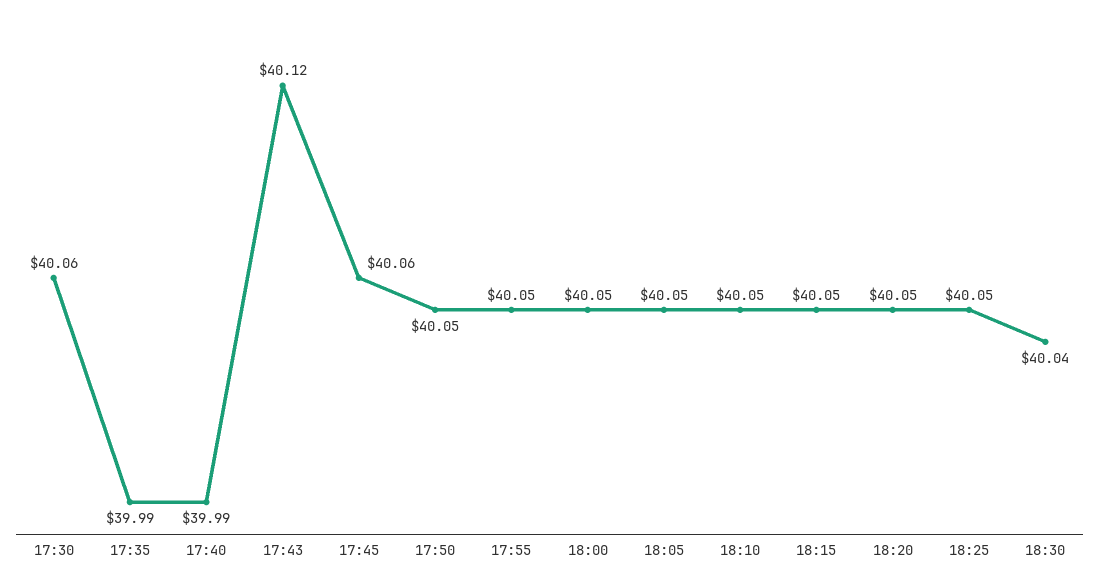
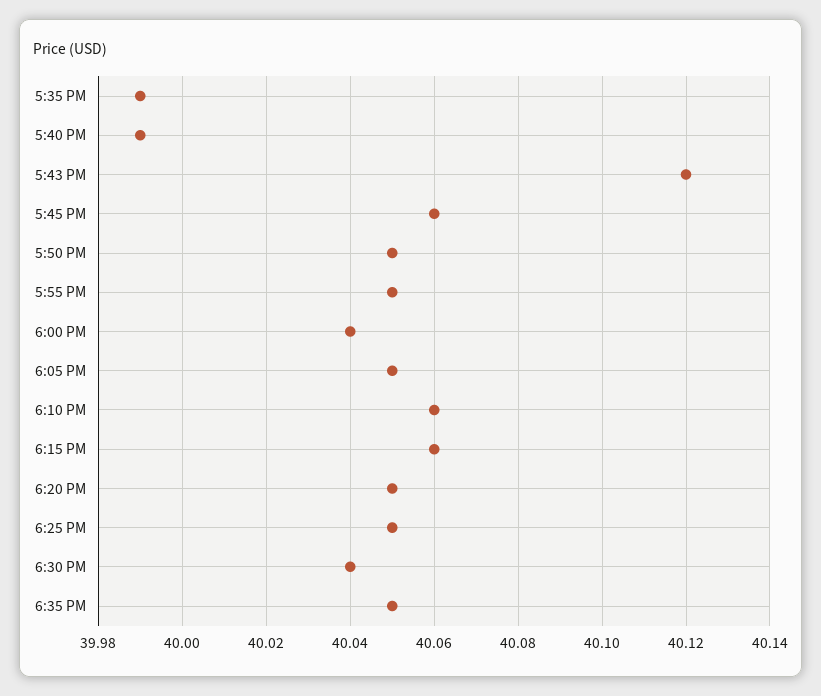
17:30: 40.06 -> none
18:00: 40.05 -> 40.04
18:10: 40.05 -> 40.06
18:15: 40.05 -> 40.06
6:35 PM: none -> 40.05

